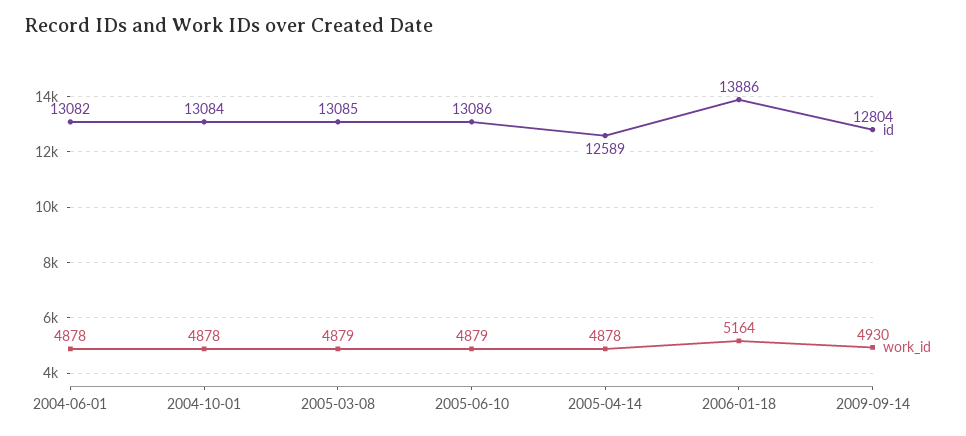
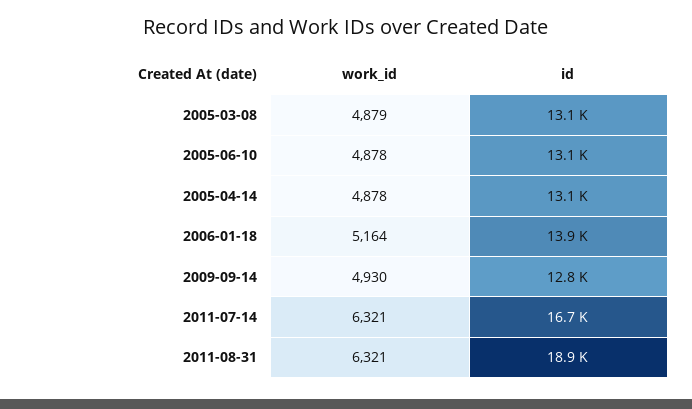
id, 2004-06-01: 13082 -> none
work_id, 2004-06-01: 4878 -> none
id, 2004-10-01: 13084 -> none
work_id, 2004-10-01: 4878 -> none
work_id, 2005-06-10: 4879 -> 4878
id, 2005-04-14: 12589 -> 13100
work_id, 2011-07-14: none -> 6321
id, 2011-07-14: none -> 16700
work_id, 2011-08-31: none -> 6321
id, 2011-08-31: none -> 18900

